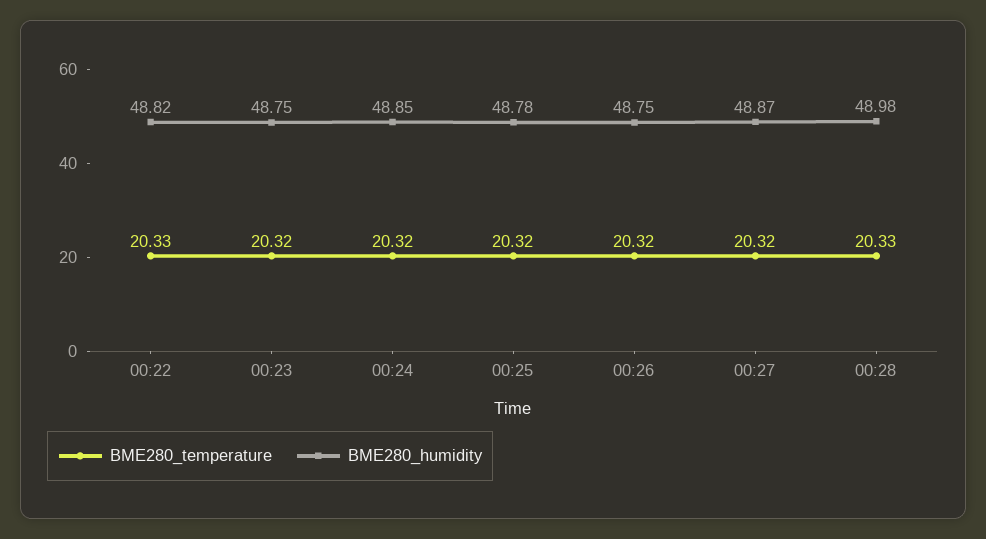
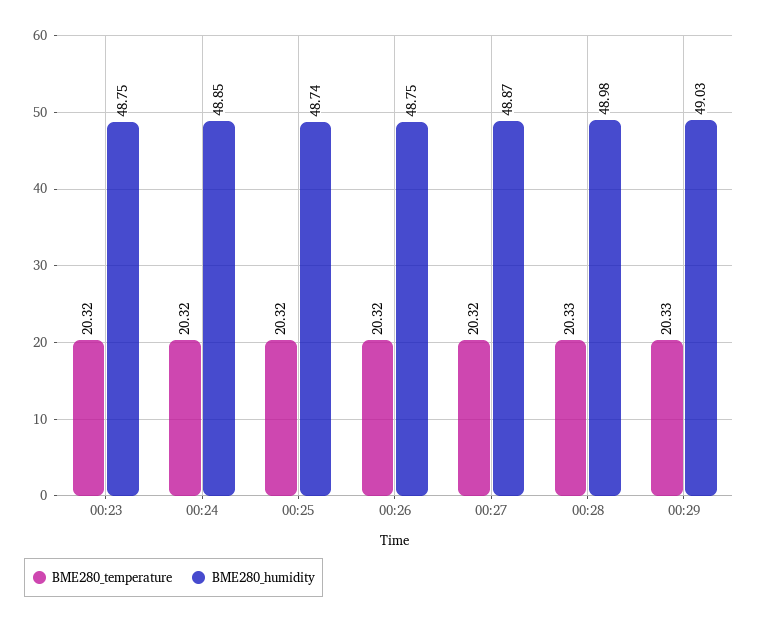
BME280_temperature, 00:22: 20.33 -> none
BME280_humidity, 00:22: 48.82 -> none
BME280_humidity, 00:25: 48.78 -> 48.74
BME280_temperature, 00:29: none -> 20.33
BME280_humidity, 00:29: none -> 49.03

